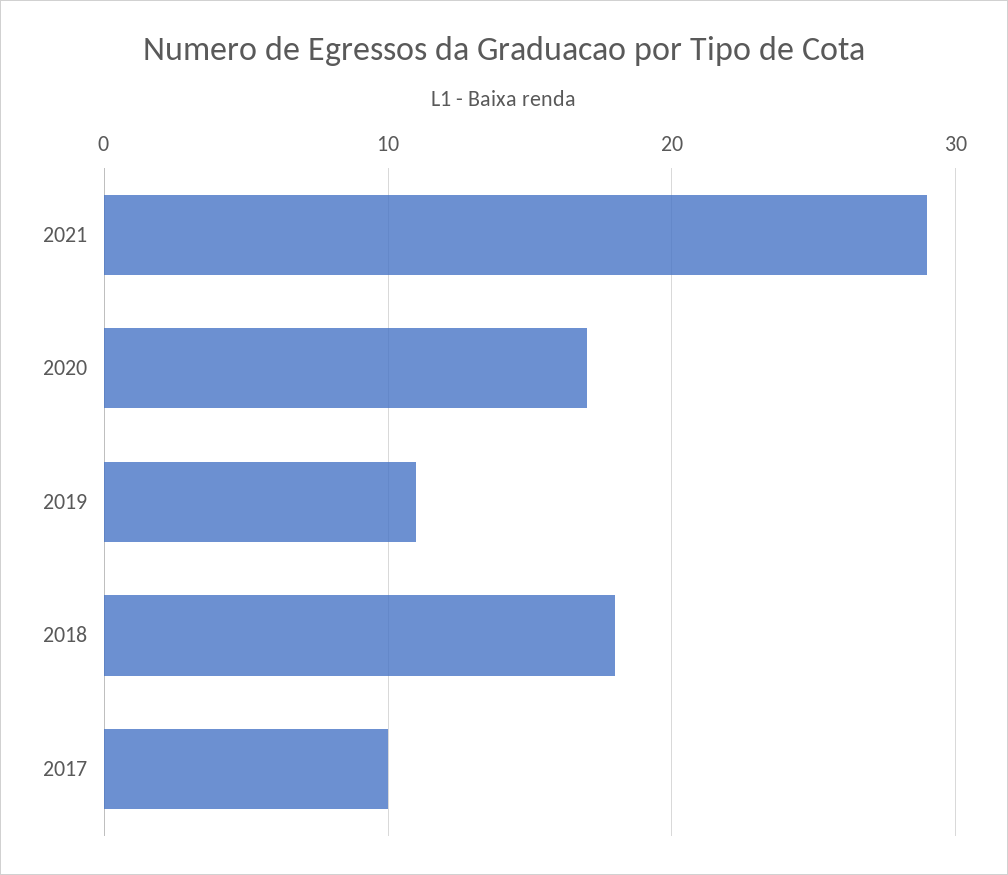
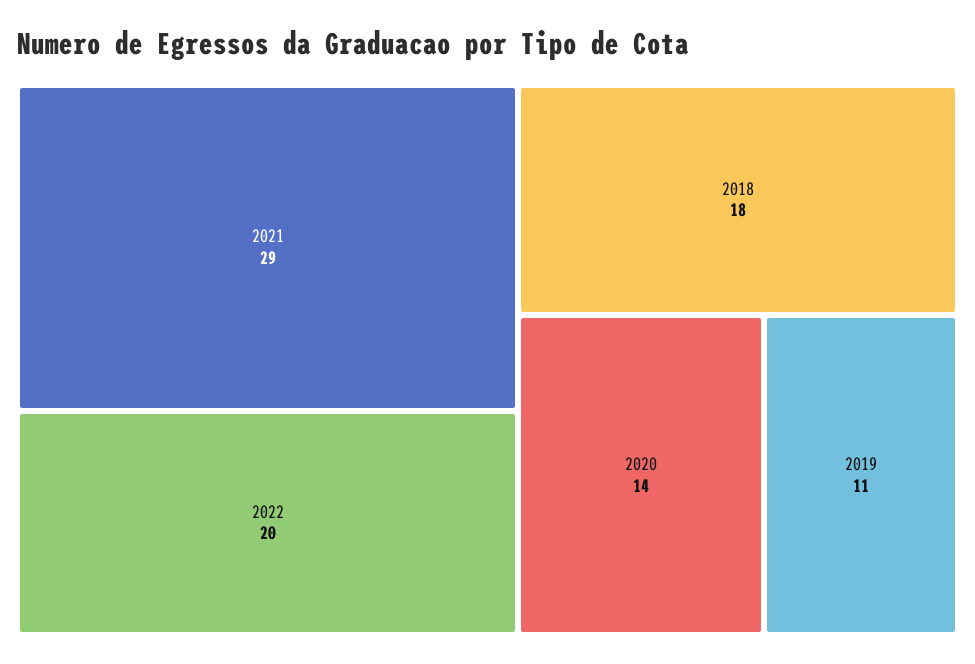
2020: 17 -> 14
2017: 10 -> none
2022: none -> 20

